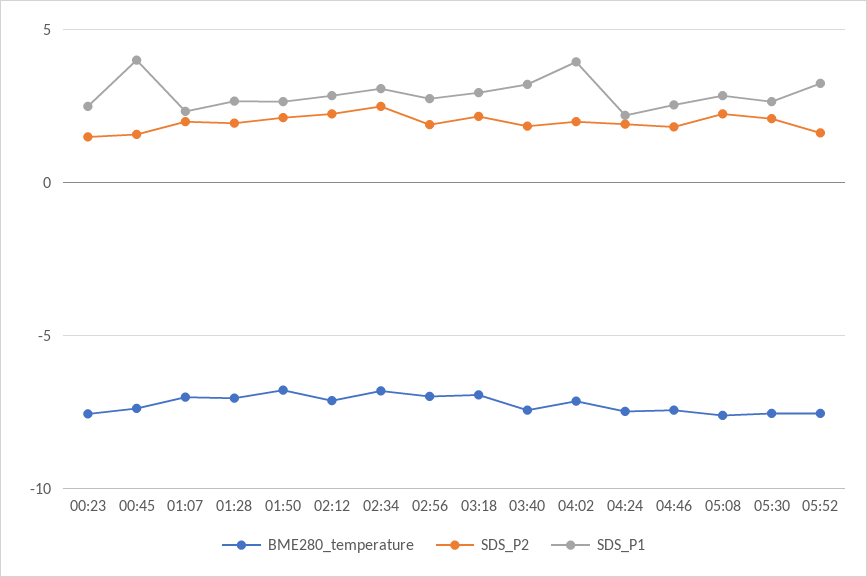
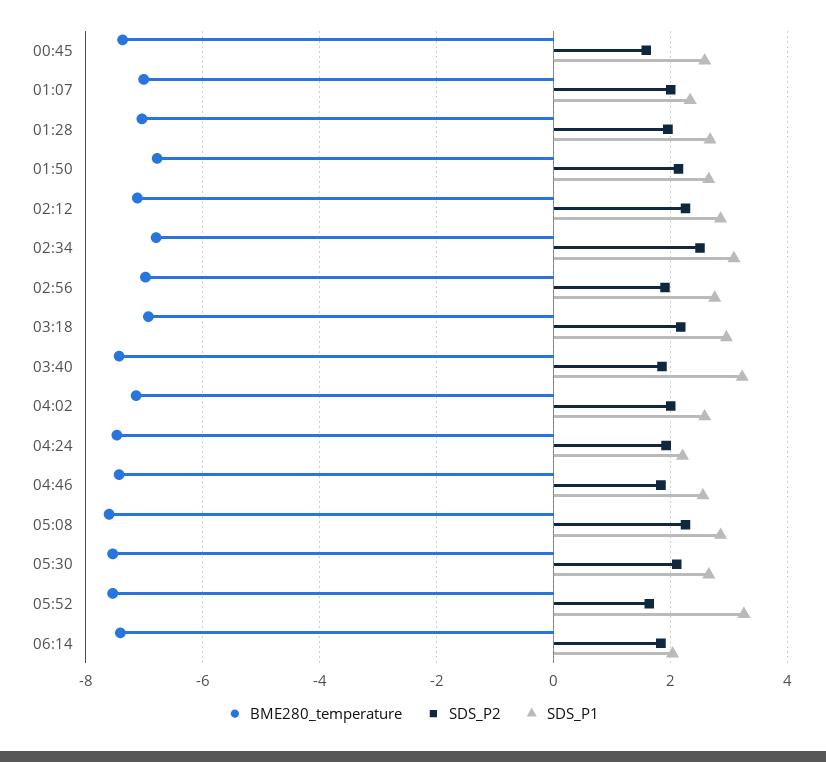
BME280_temperature, 00:23: -7.5 -> none
SDS_P2, 00:23: 1.5 -> none
SDS_P1, 00:23: 2.5 -> none
SDS_P1, 00:45: 4 -> 2.6
SDS_P1, 04:02: 4 -> 2.6
BME280_temperature, 06:14: none -> -7.4
SDS_P2, 06:14: none -> 1.8
SDS_P1, 06:14: none -> 2

